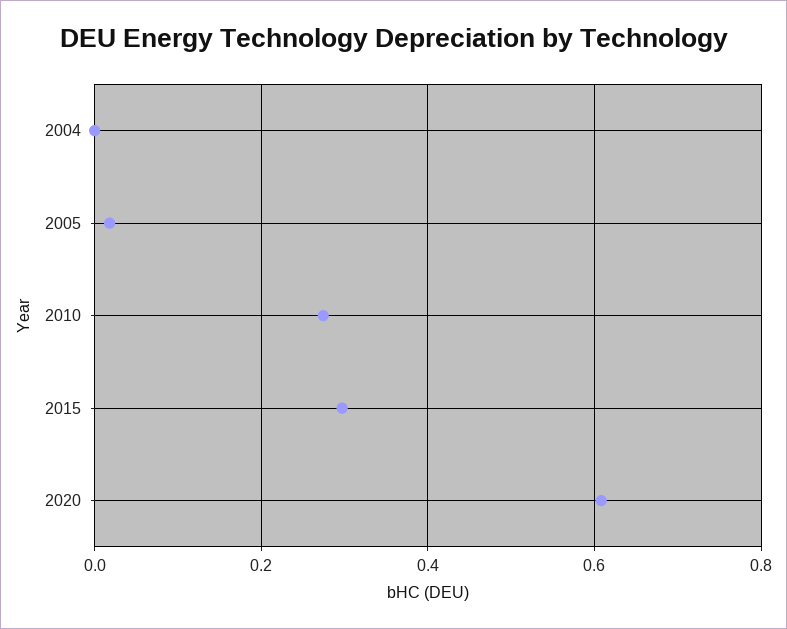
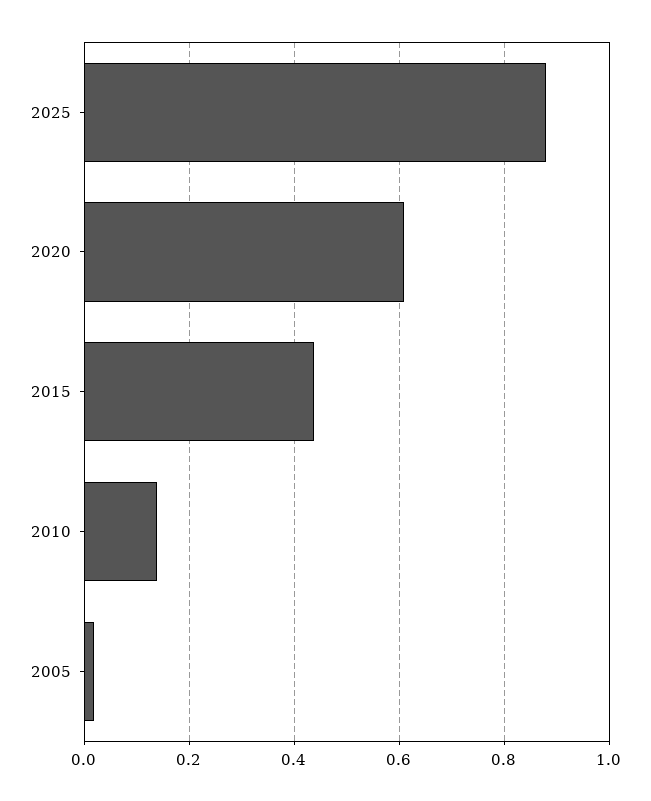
2004: 0 -> none
2010: 0.28 -> 0.14
2015: 0.3 -> 0.44
2025: none -> 0.88

